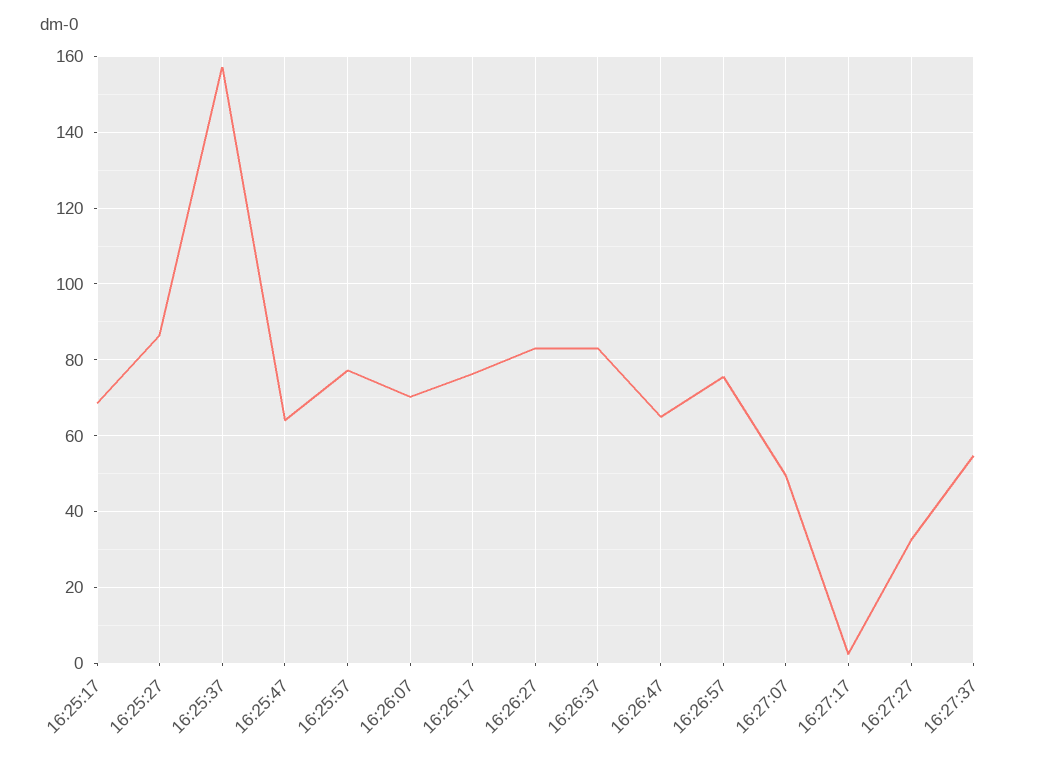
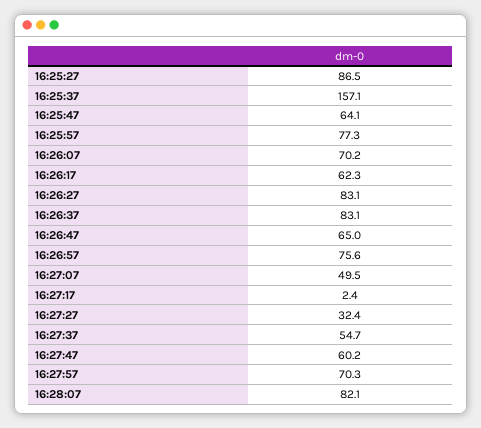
16:25:17: 68 -> none
16:26:17: 76 -> 62.3
16:27:47: none -> 60.2
16:27:57: none -> 70.3
16:28:07: none -> 82.1

